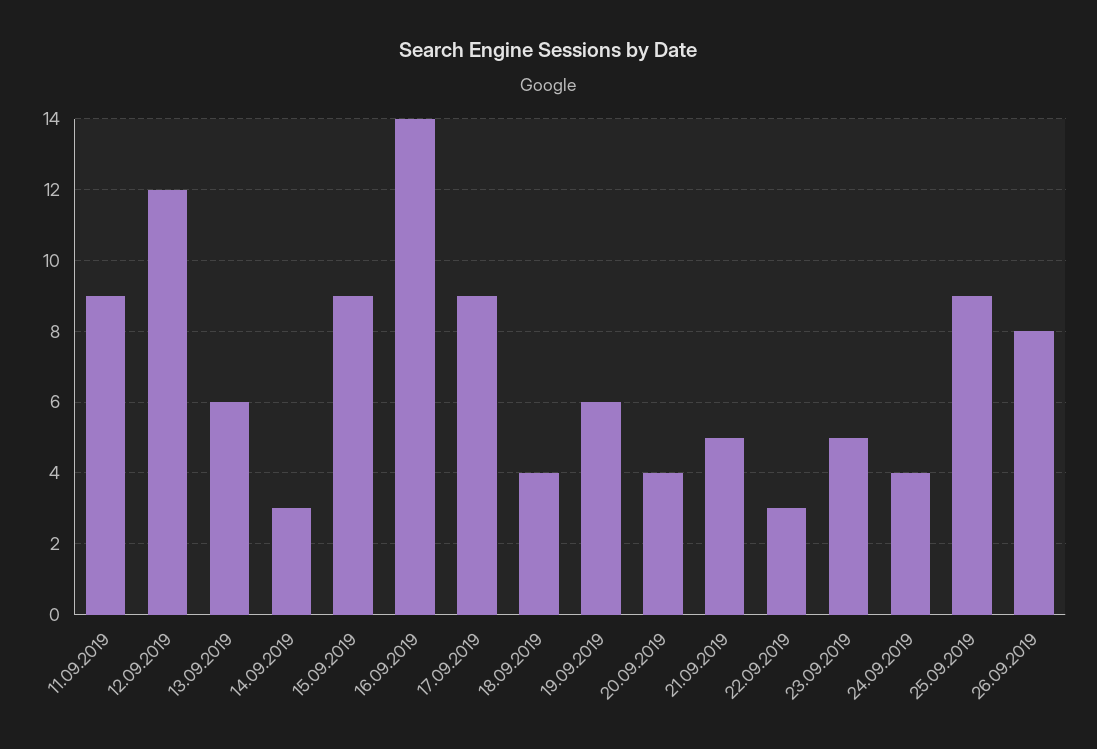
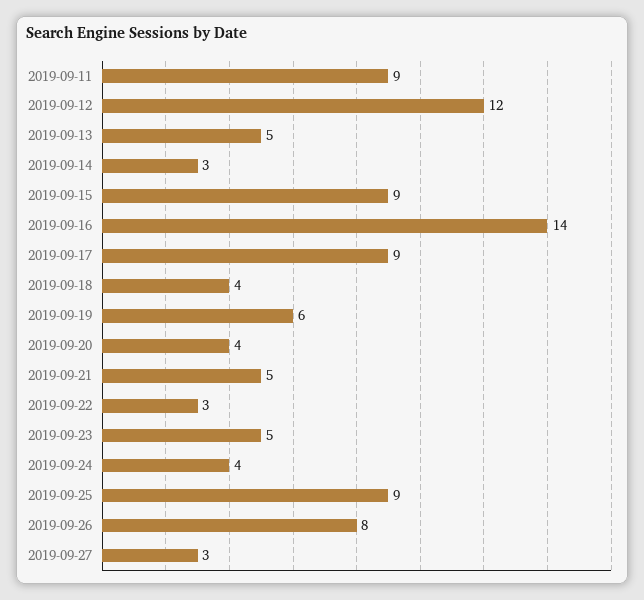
13.09.2019: 6 -> 5
2019-09-27: none -> 3

